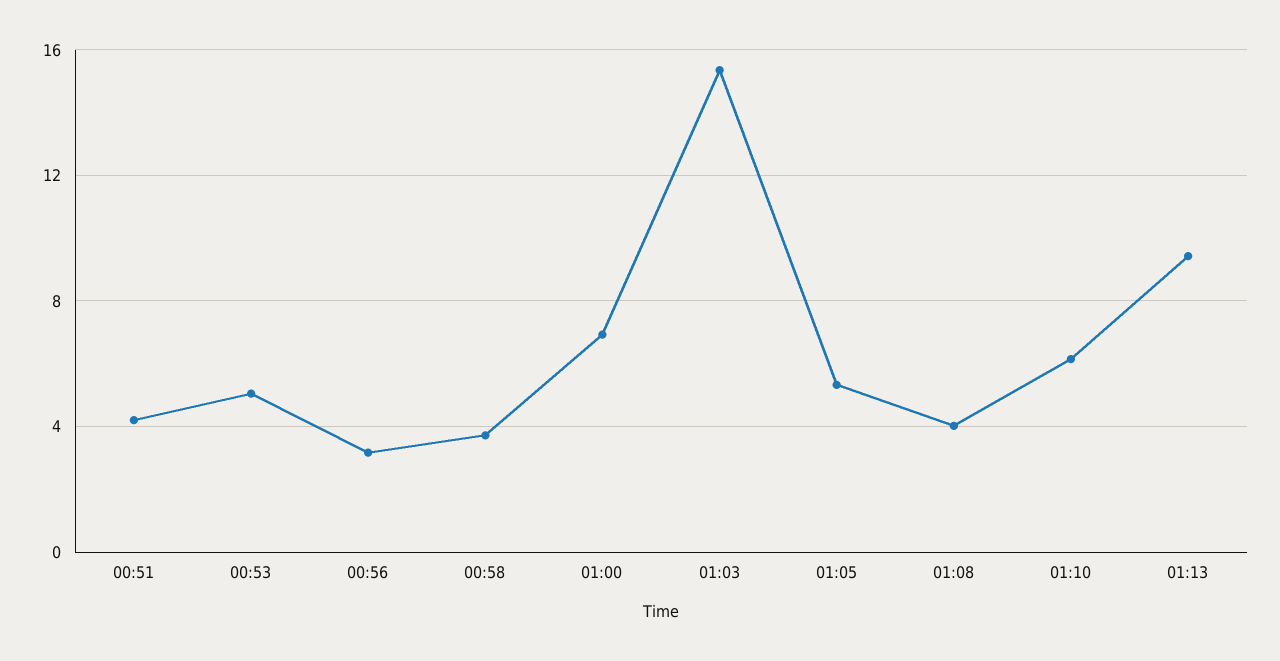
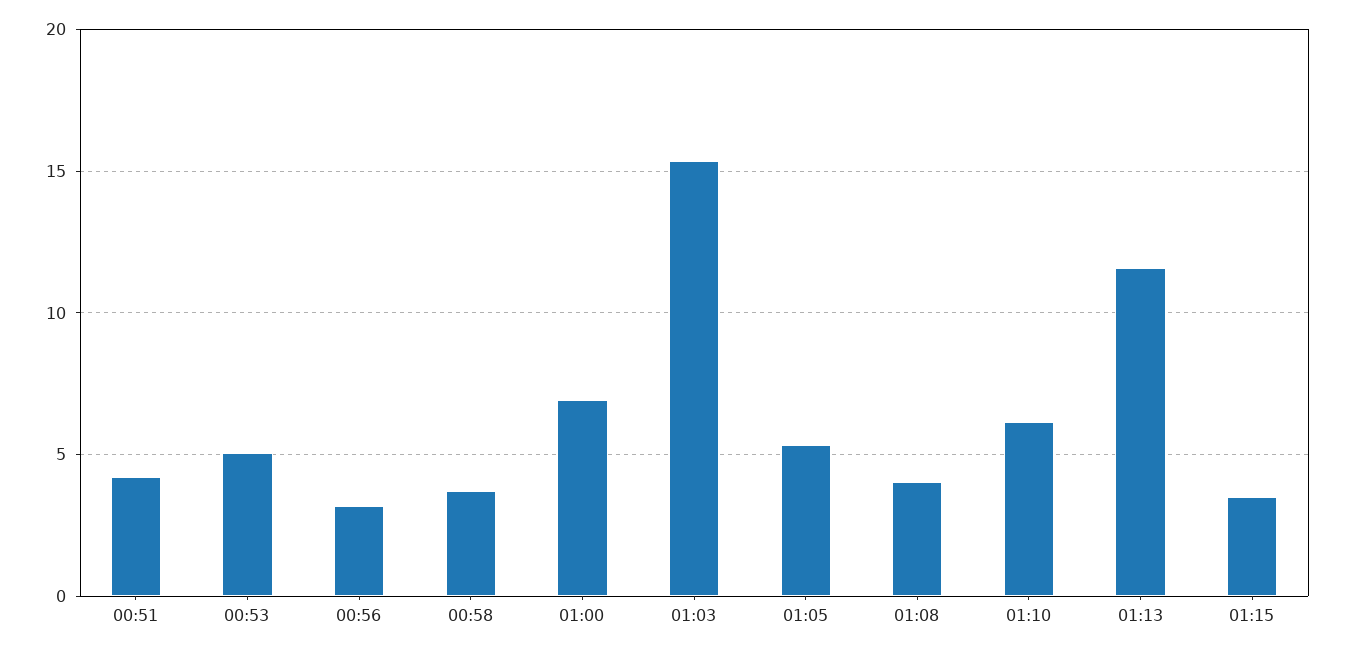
01:13: 9.5 -> 11.5
01:15: none -> 3.5

